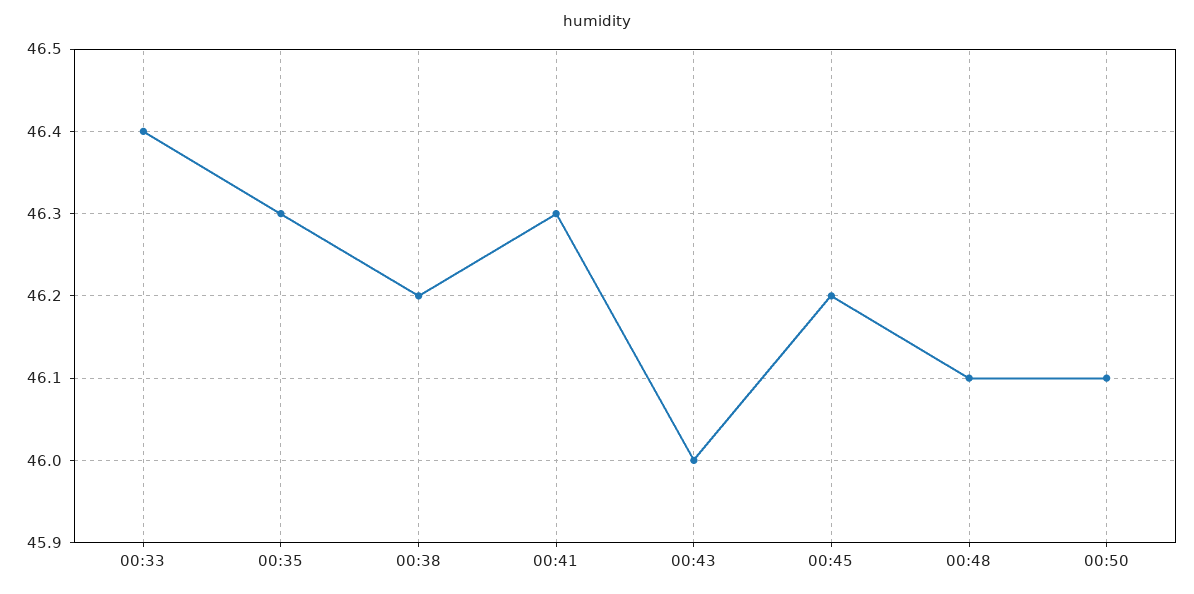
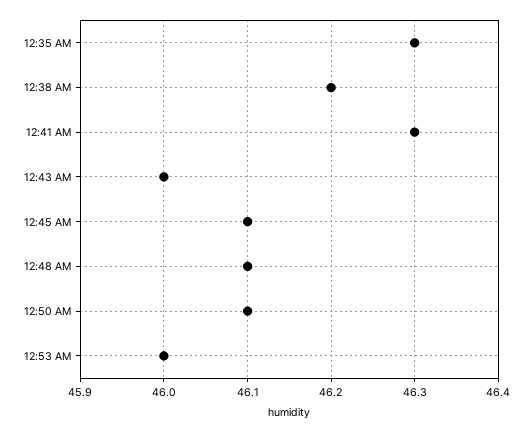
00:33: 46.4 -> none
00:45: 46.2 -> 46.1
12:53 AM: none -> 46

